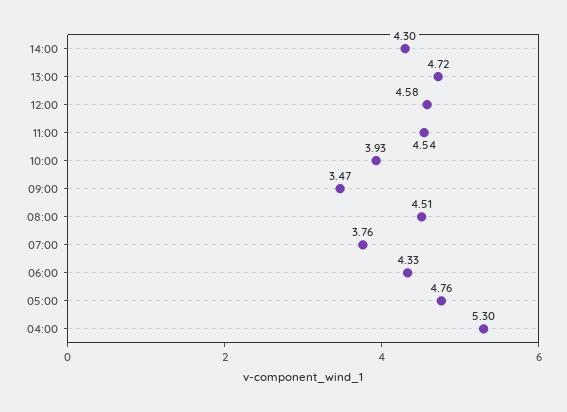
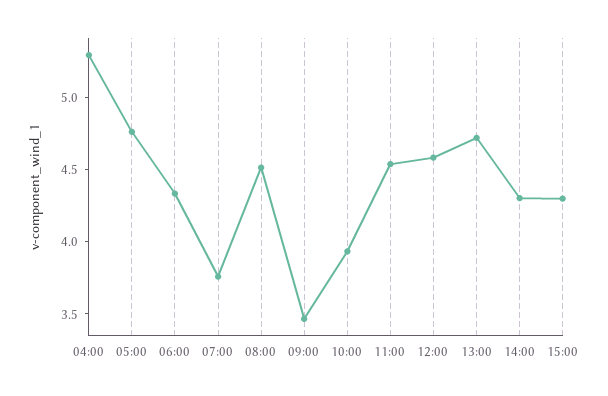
15:00: none -> 4.3

